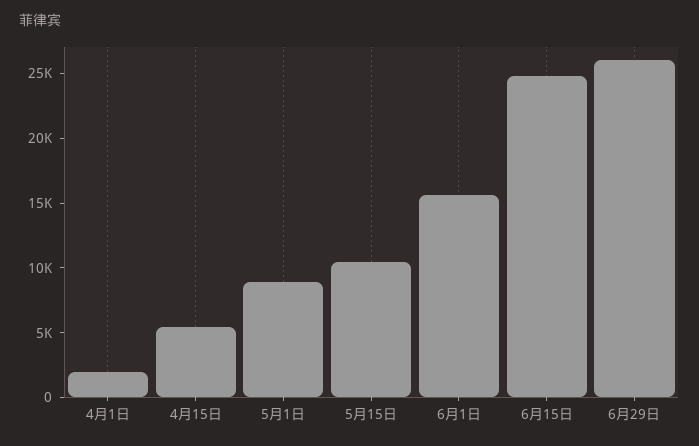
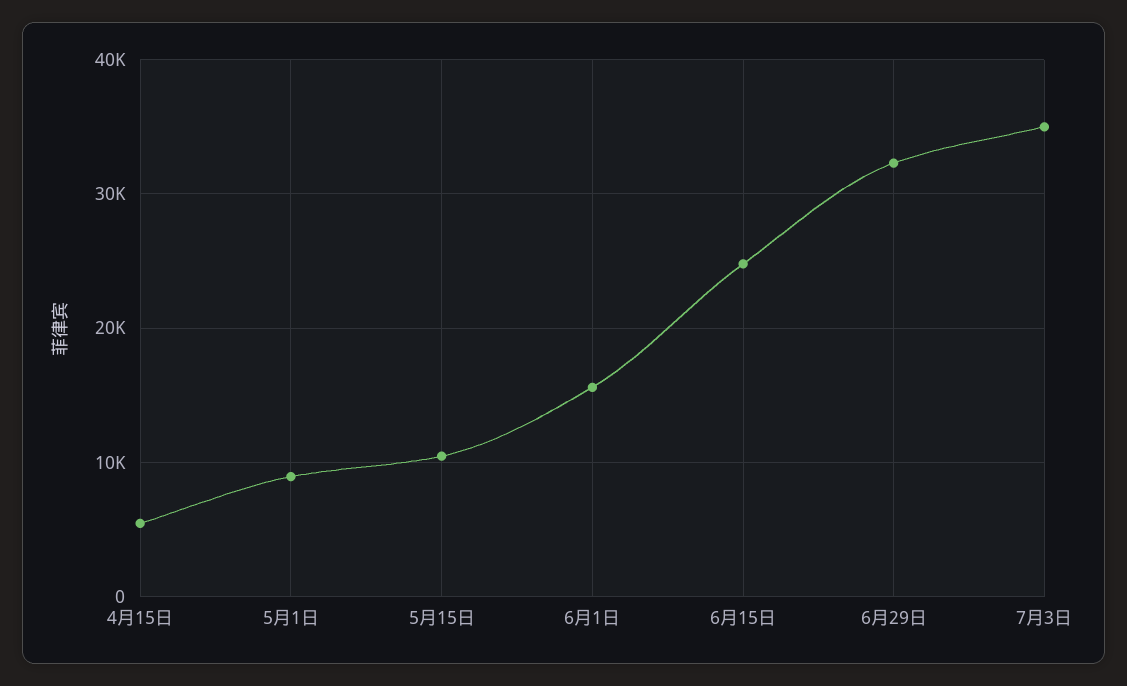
4月1日: 2000 -> none
6月29日: 26000 -> 32000
7月3日: none -> 35000

